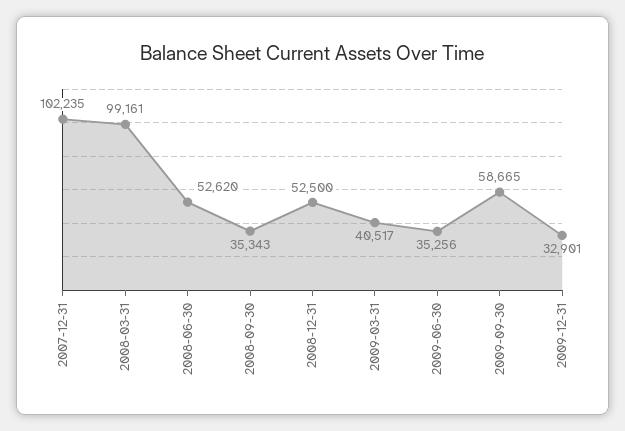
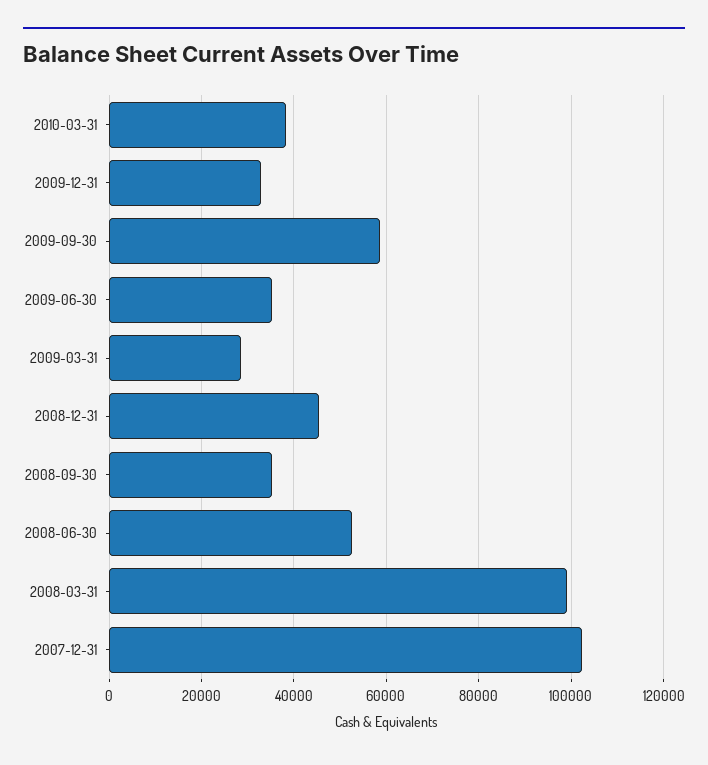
2008-12-31: 52500 -> 46000
2009-03-31: 40517 -> 28000
2010-03-31: none -> 38000

